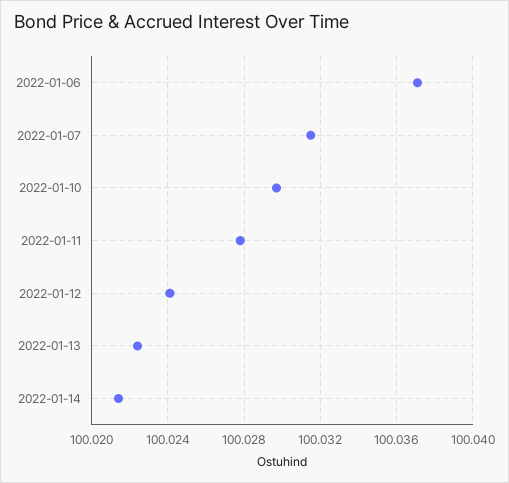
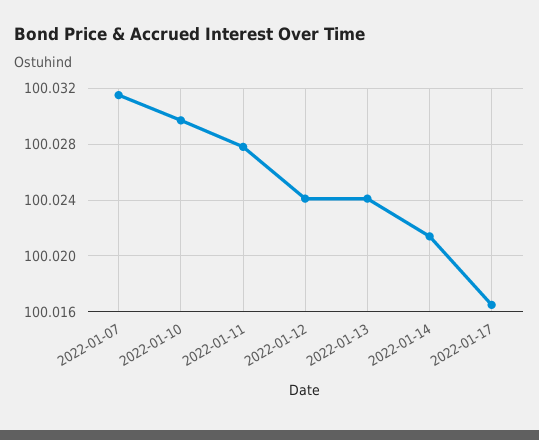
2022-01-06: 100.037 -> none
2022-01-13: 100.0225 -> 100.024
2022-01-17: none -> 100.0165

